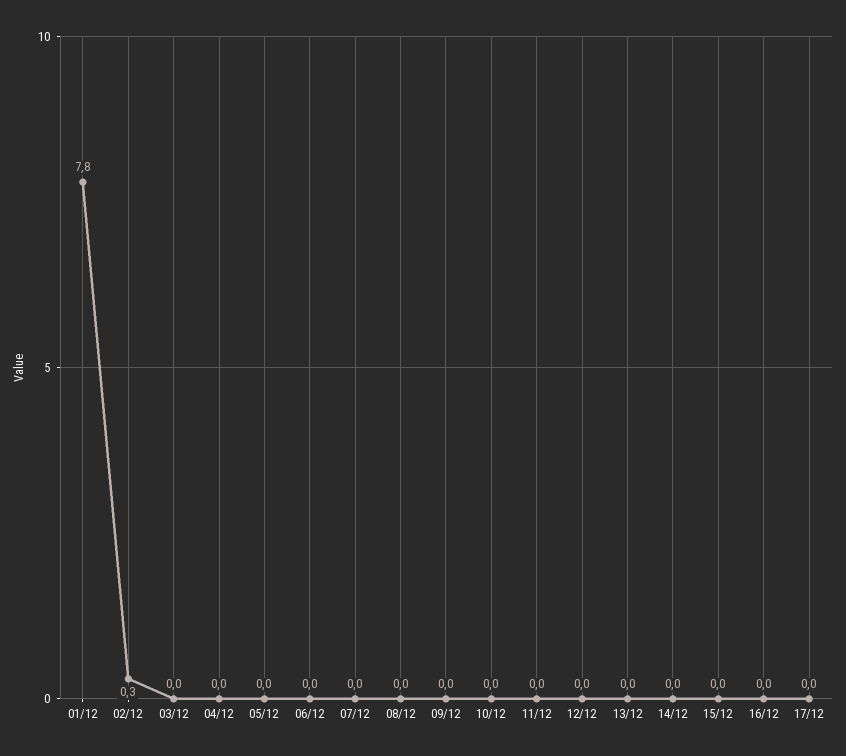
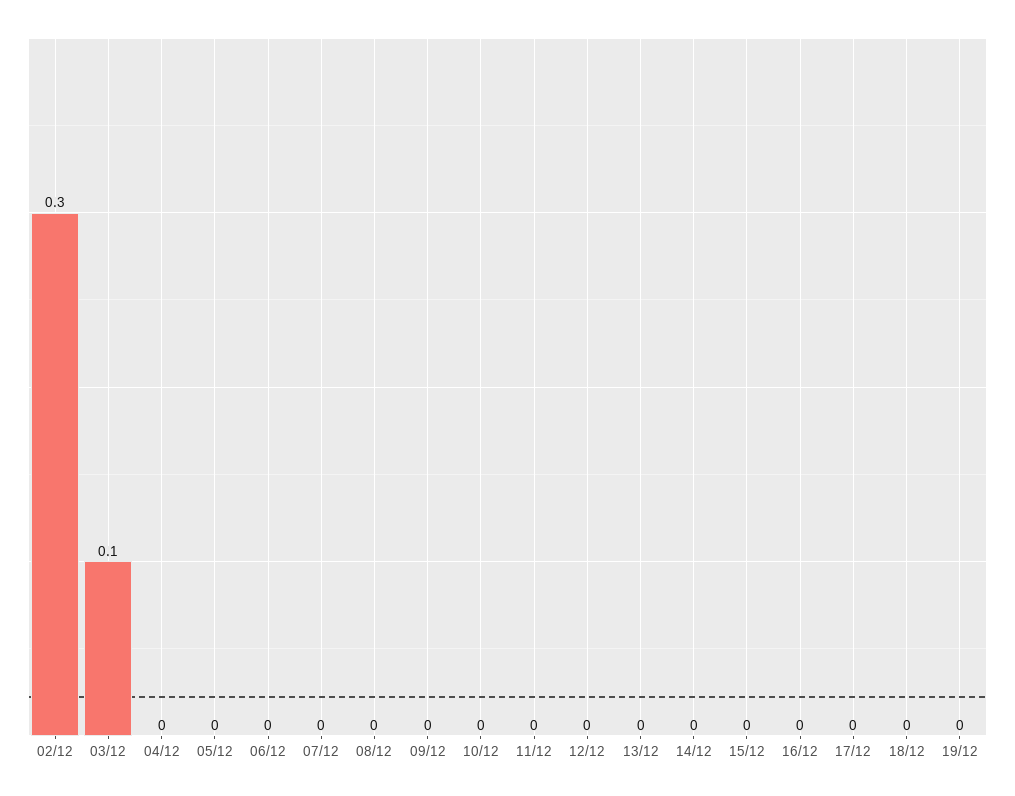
01/12: 7.8 -> none
03/12: 0 -> 0.1
18/12: none -> 0
19/12: none -> 0

